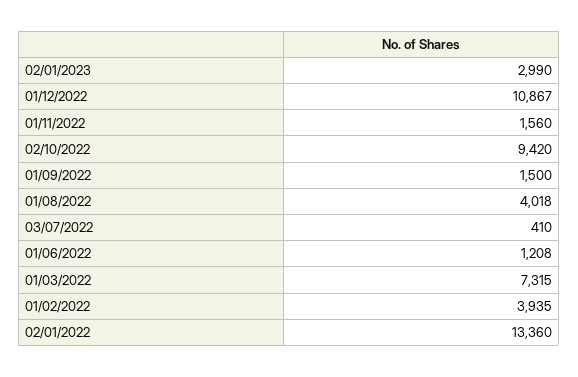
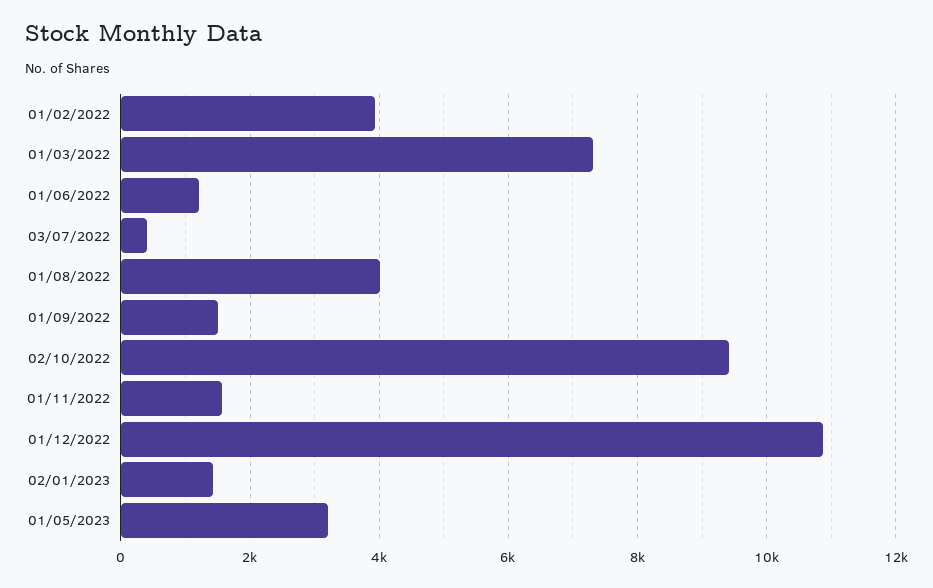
02/01/2023: 2990 -> 1400
02/01/2022: 13360 -> none
01/05/2023: none -> 3200

